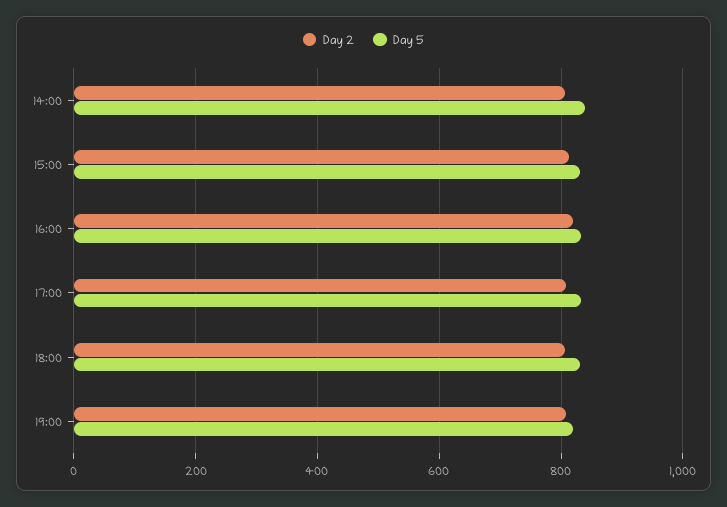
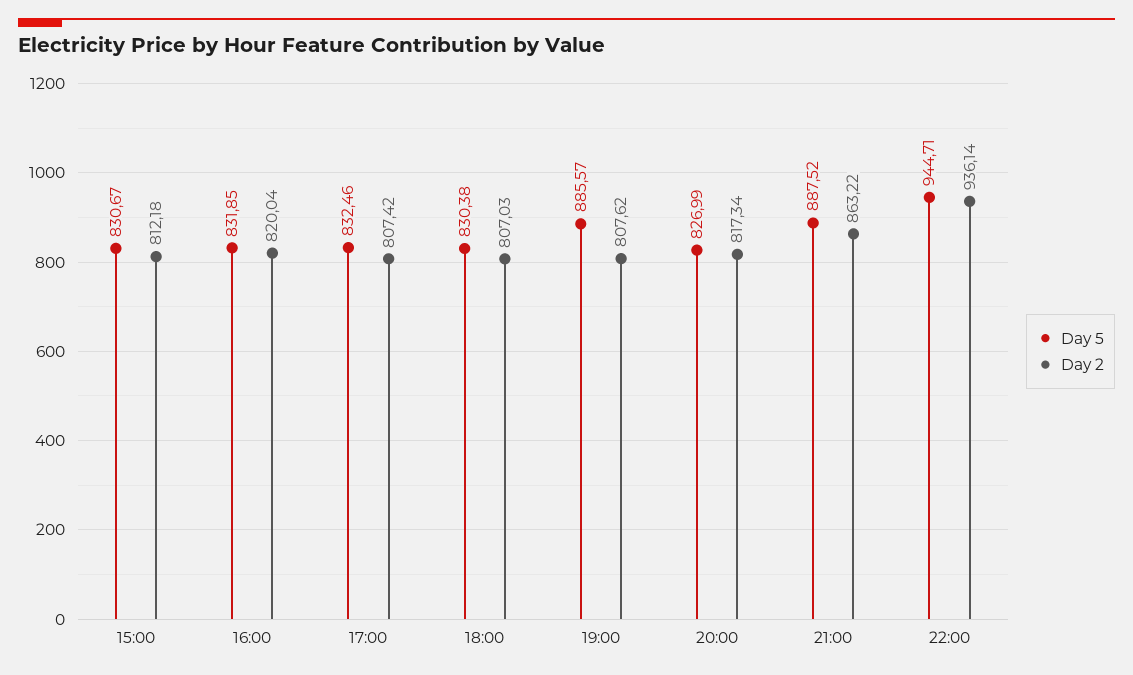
Day 2, 14:00: 800 -> none
Day 5, 14:00: 840 -> none
Day 5, 19:00: 820 -> 885.57
Day 5, 20:00: none -> 826.99
Day 2, 20:00: none -> 817.34
Day 5, 21:00: none -> 887.52
Day 2, 21:00: none -> 863.22
Day 5, 22:00: none -> 944.71
Day 2, 22:00: none -> 936.14

